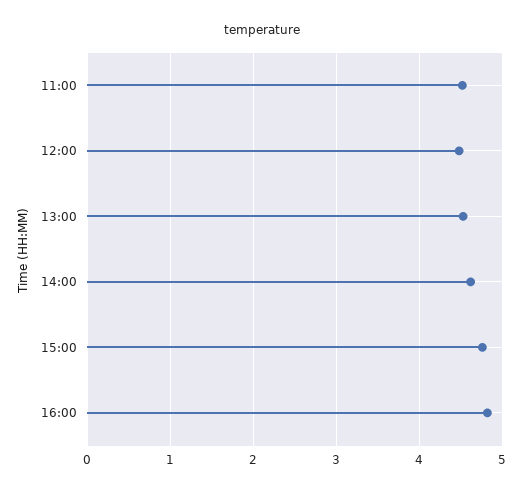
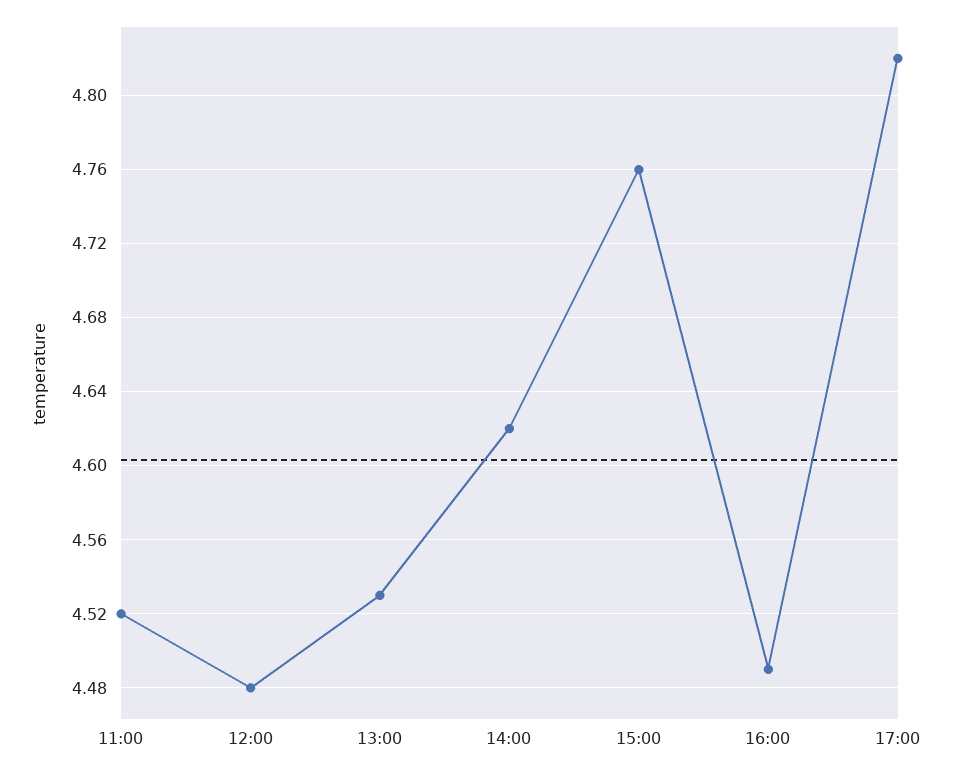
16:00: 4.8 -> 4.49
17:00: none -> 4.82

